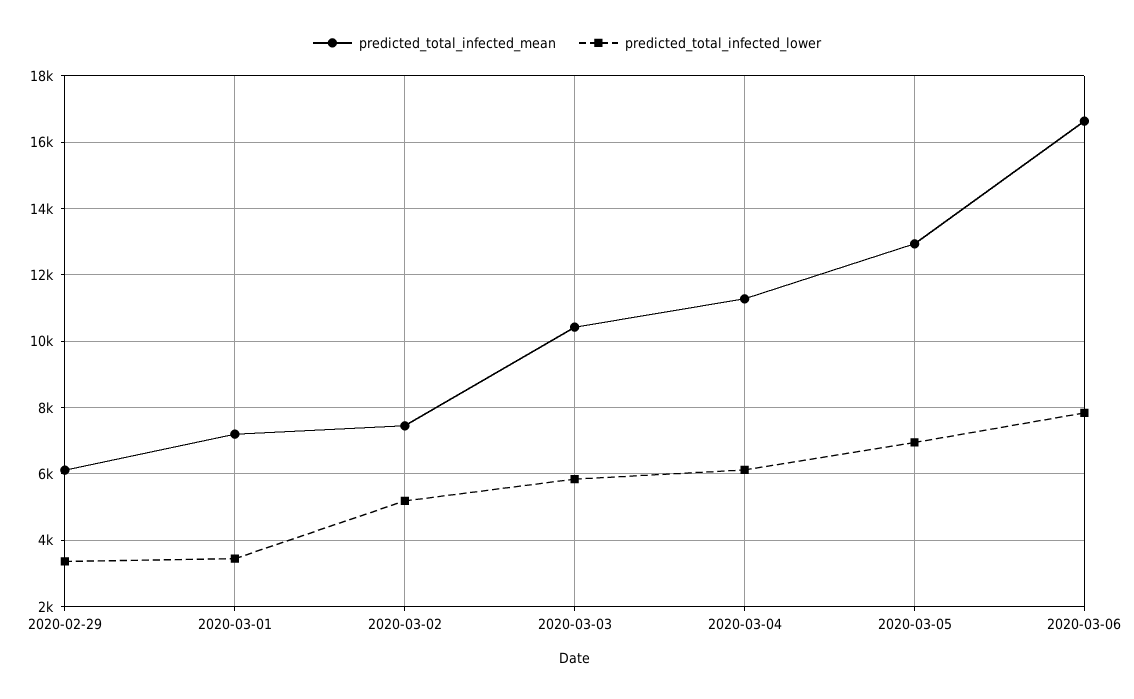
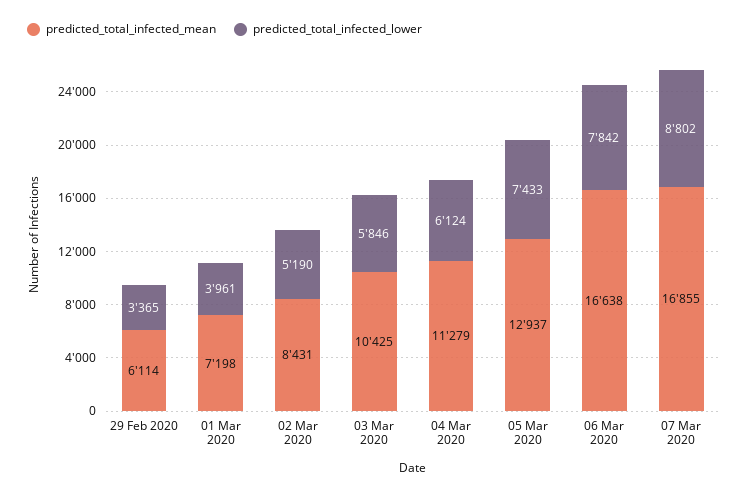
predicted_total_infected_lower, 2020-03-01: 3400 -> 3961
predicted_total_infected_mean, 2020-03-02: 7400 -> 8431
predicted_total_infected_lower, 2020-03-05: 7000 -> 7433
predicted_total_infected_mean, 07 Mar 2020: none -> 16855
predicted_total_infected_lower, 07 Mar 2020: none -> 8802

